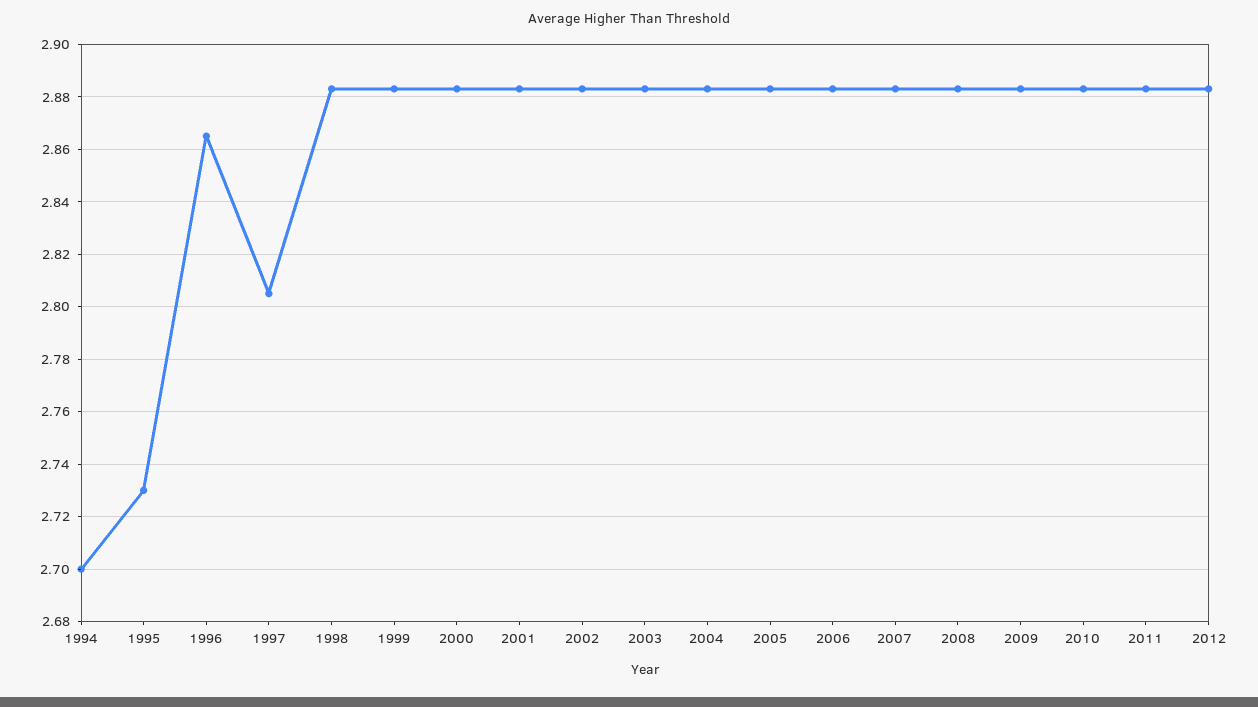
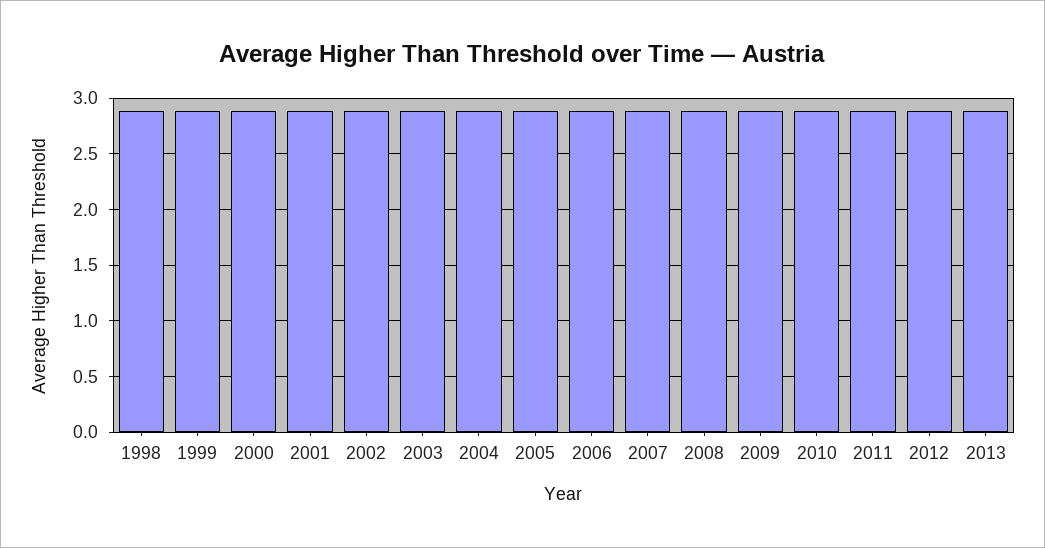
1994: 2.7 -> none
1995: 2.73 -> none
1996: 2.865 -> none
1997: 2.805 -> none
2013: none -> 2.9

